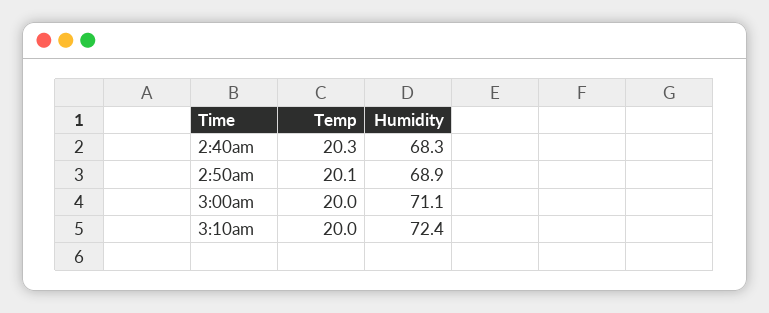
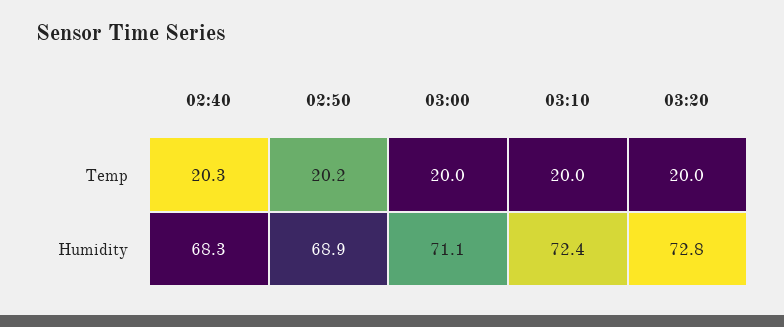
Temp, 2:50am: 20.1 -> 20.2
Temp, 03:20: none -> 20
Humidity, 03:20: none -> 72.8

